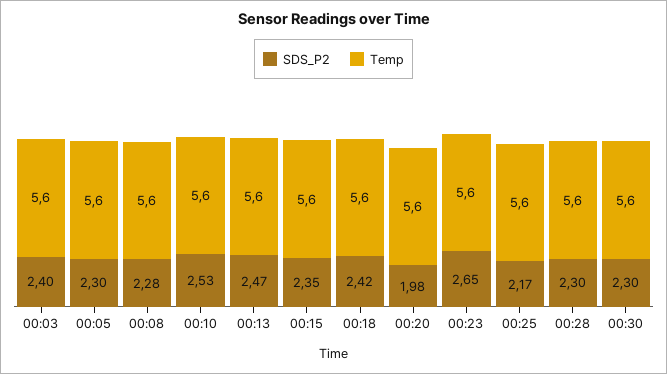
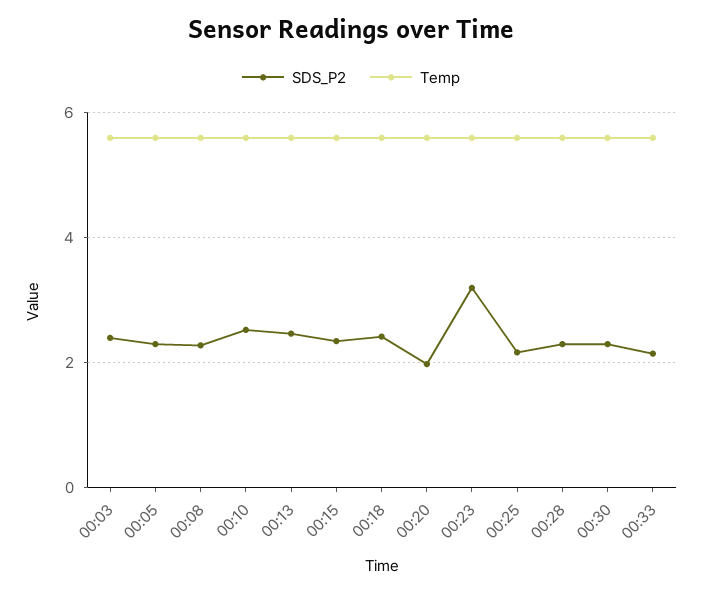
SDS_P2, 00:23: 2.65 -> 3.2
SDS_P2, 00:33: none -> 2.2
Temp, 00:33: none -> 5.6

